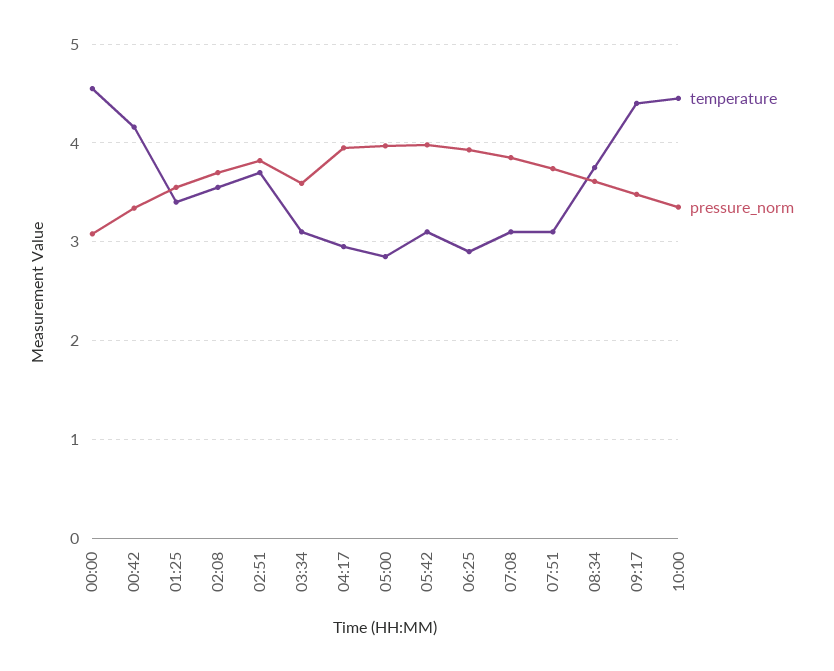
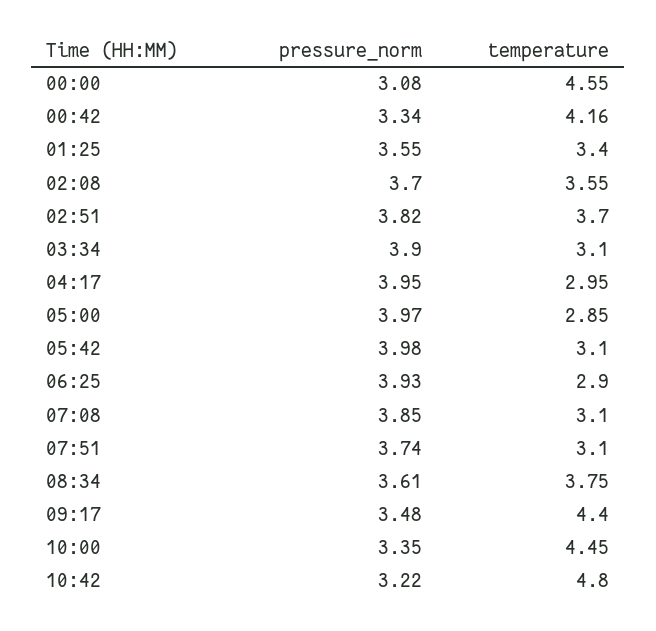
pressure_norm, 03:34: 3.6 -> 3.9
pressure_norm, 10:42: none -> 3.22
temperature, 10:42: none -> 4.8

